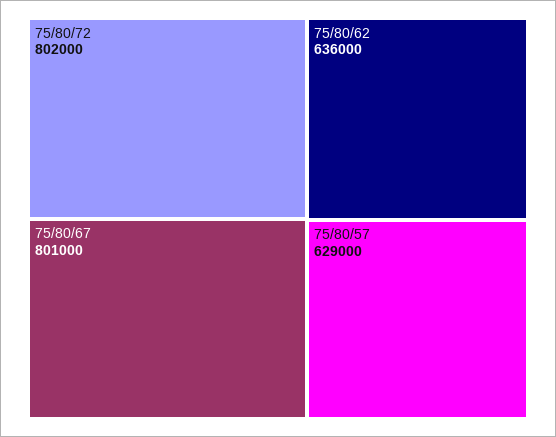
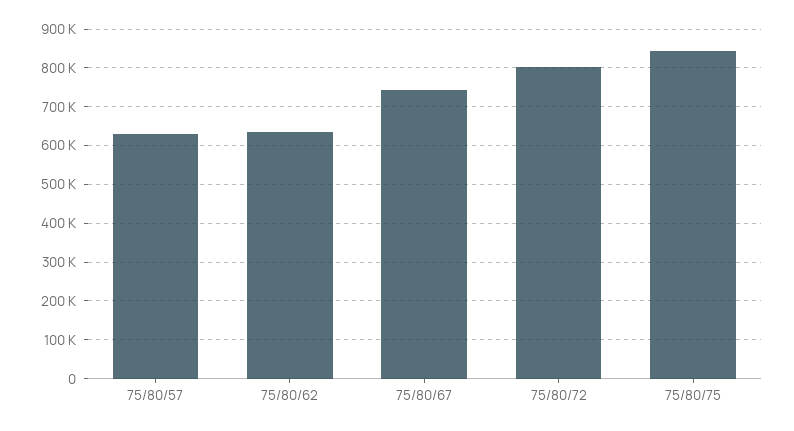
75/80/67: 801000 -> 740000
75/80/75: none -> 840000

